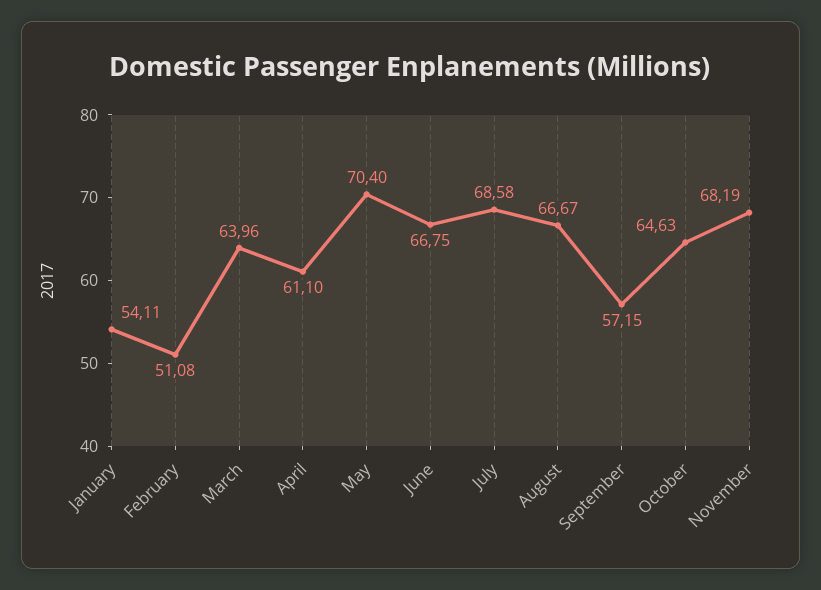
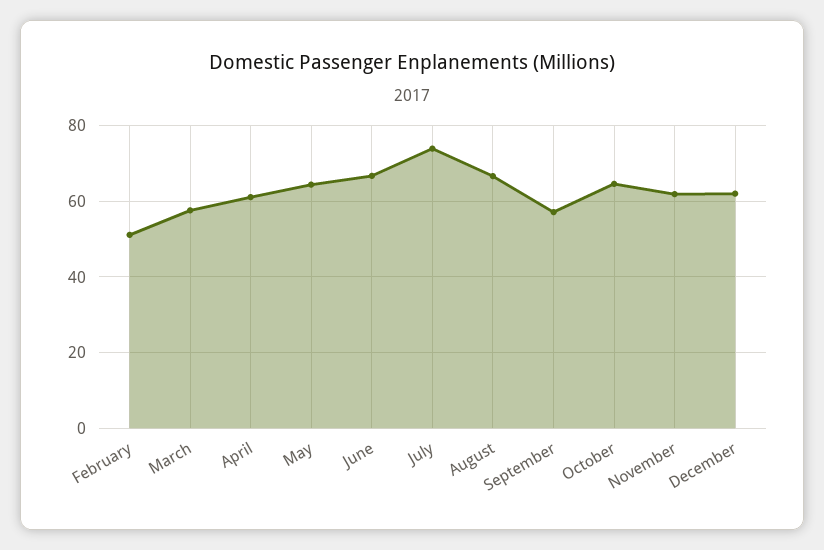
January: 54.11 -> none
March: 63.96 -> 58
May: 70.4 -> 64
July: 68.58 -> 74
November: 68.19 -> 62
December: none -> 62

